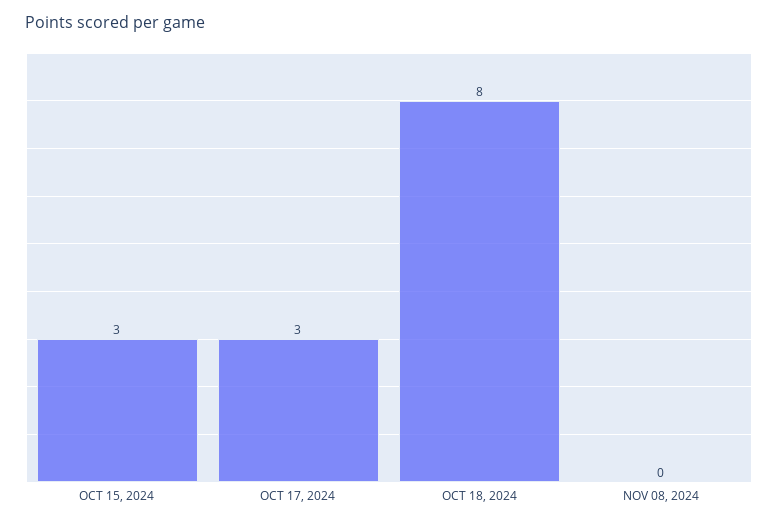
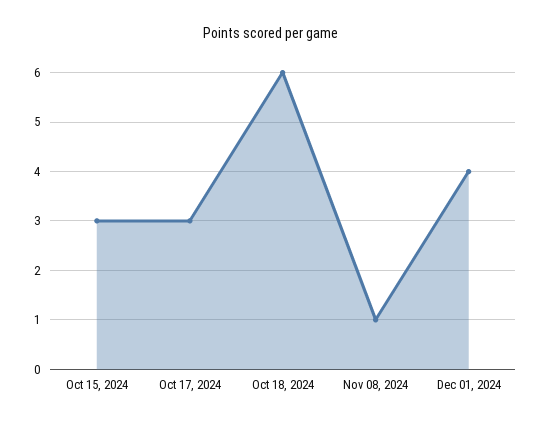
OCT 18, 2024: 8 -> 6
NOV 08, 2024: 0 -> 1
Dec 01, 2024: none -> 4

